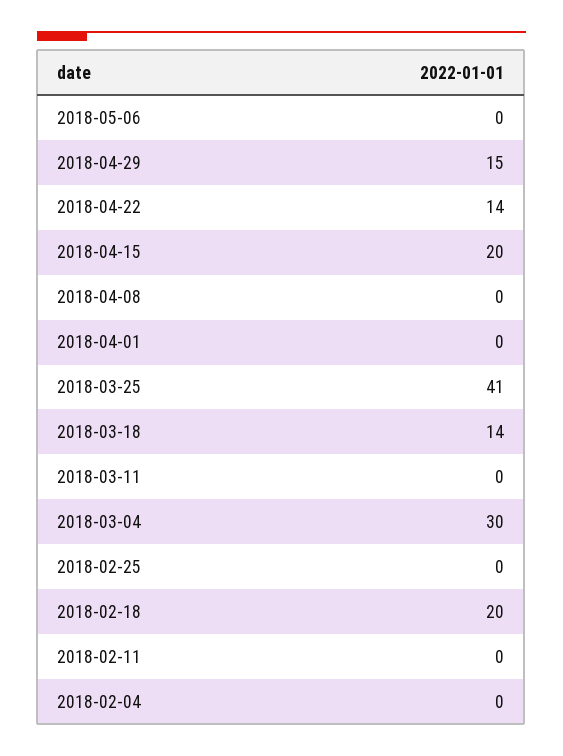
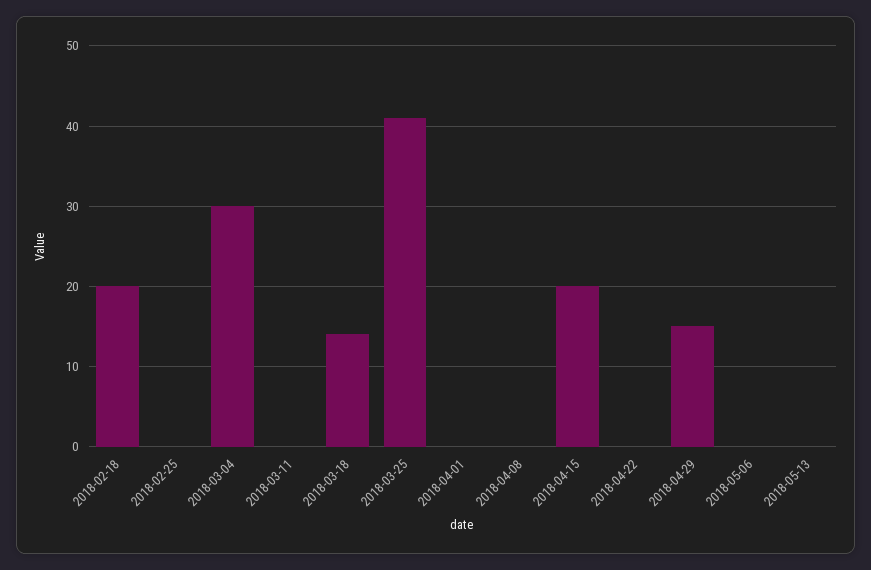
2018-04-22: 14 -> 0
2018-02-11: 0 -> none
2018-02-04: 0 -> none
2018-05-13: none -> 0

